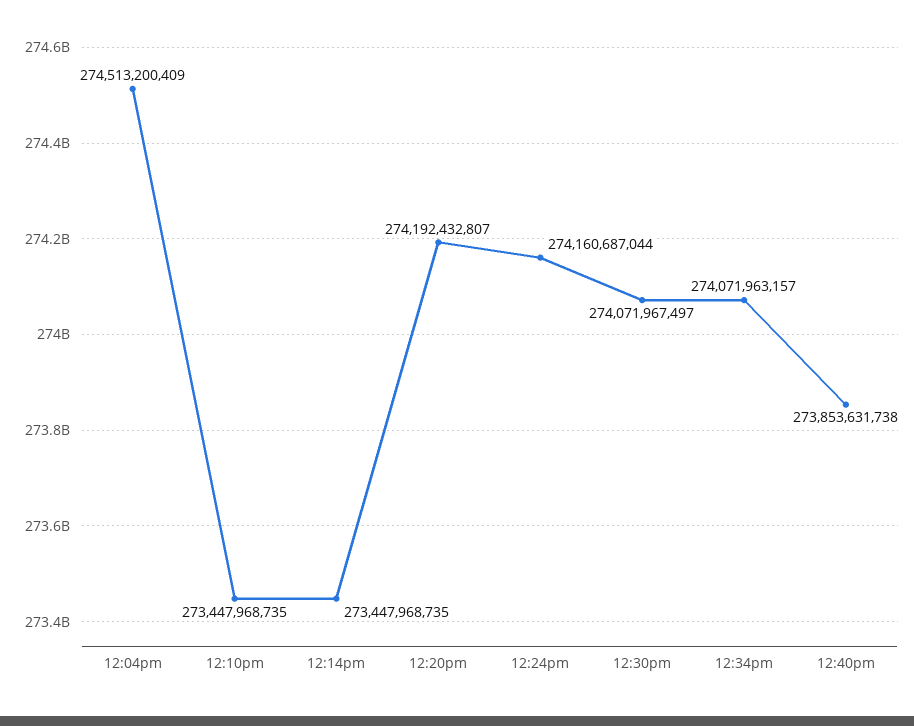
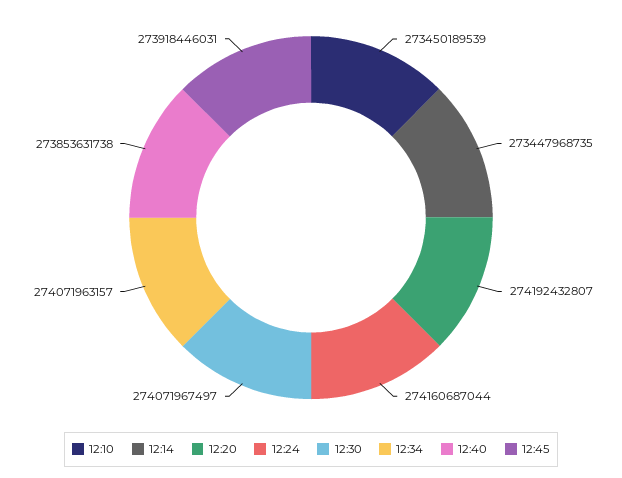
12:04pm: 274513200409 -> none
12:10pm: 273447968735 -> 273450189539
12:45: none -> 273918446031

